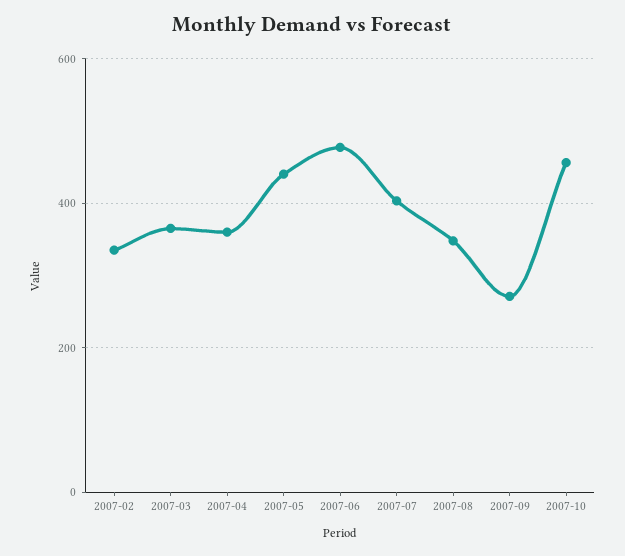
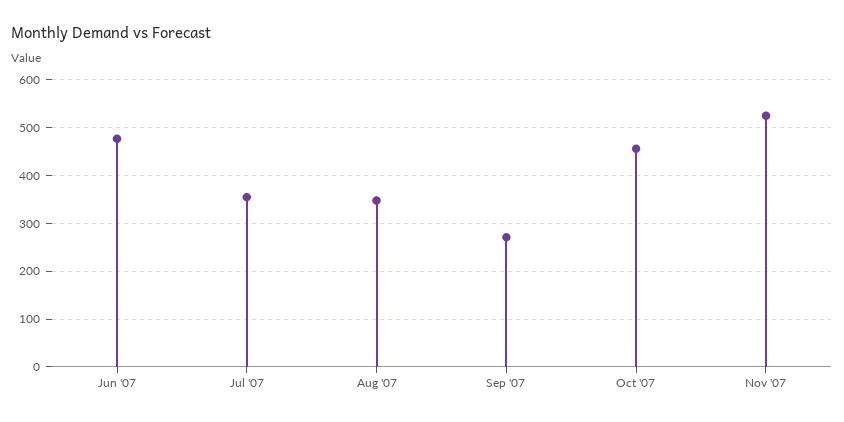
2007-02: 340 -> none
2007-03: 360 -> none
2007-04: 360 -> none
2007-05: 440 -> none
2007-07: 400 -> 360
Nov '07: none -> 520

